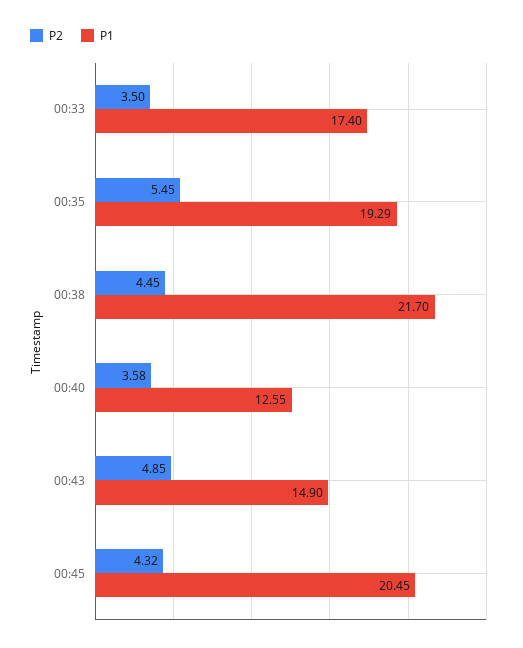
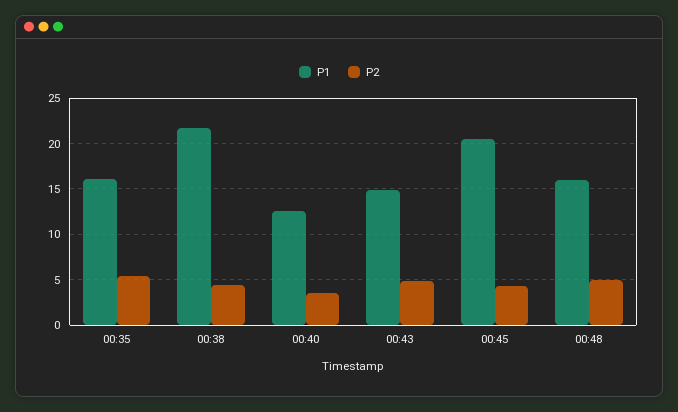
P2, 00:33: 3.5 -> none
P1, 00:33: 17.4 -> none
P1, 00:35: 19.29 -> 16
P1, 00:48: none -> 16
P2, 00:48: none -> 5

